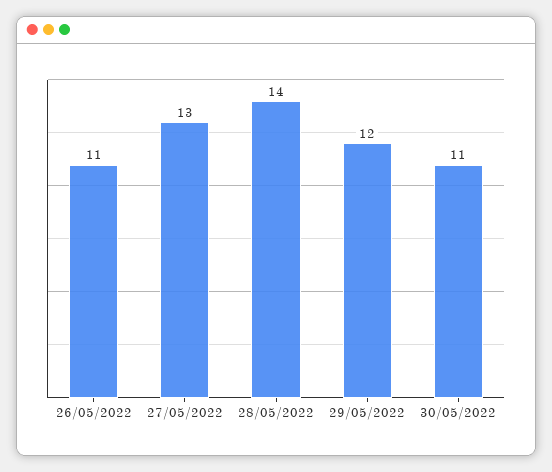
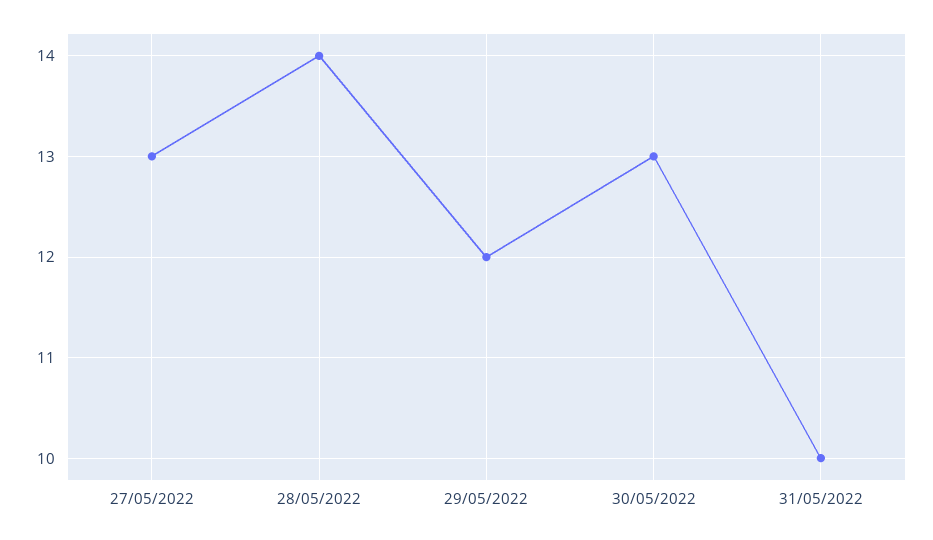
26/05/2022: 11 -> none
30/05/2022: 11 -> 13
31/05/2022: none -> 10

